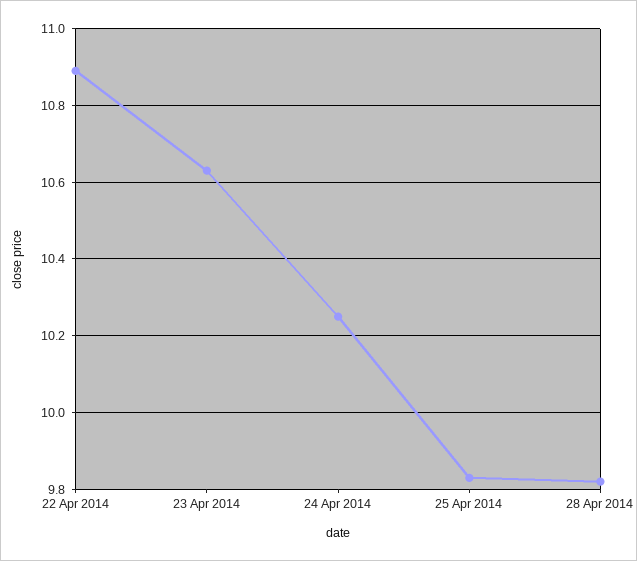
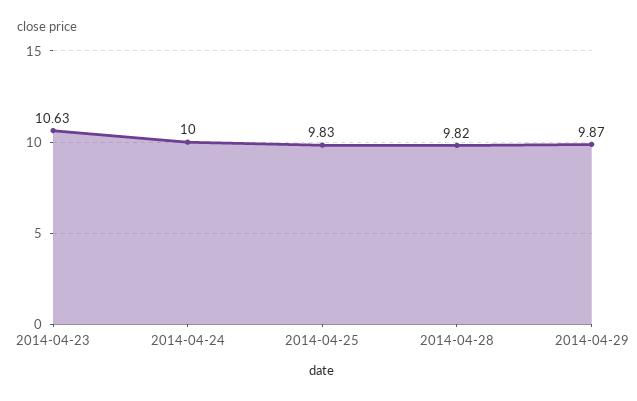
22 Apr 2014: 10.9 -> none
24 Apr 2014: 10.25 -> 10
2014-04-29: none -> 9.87

